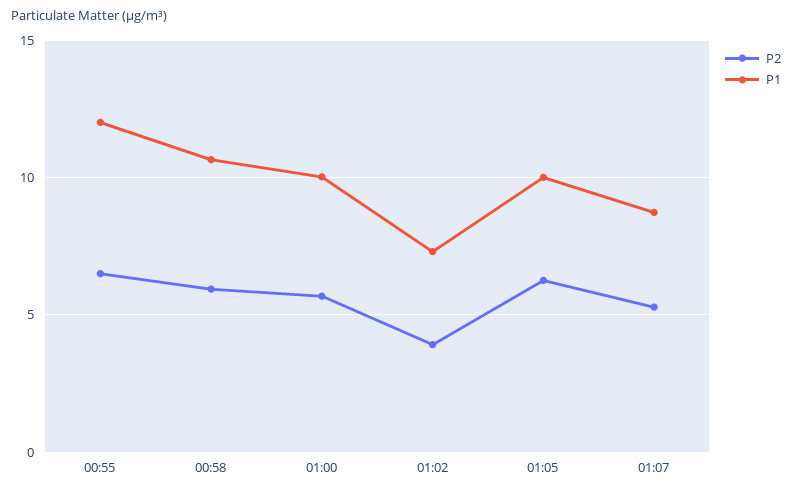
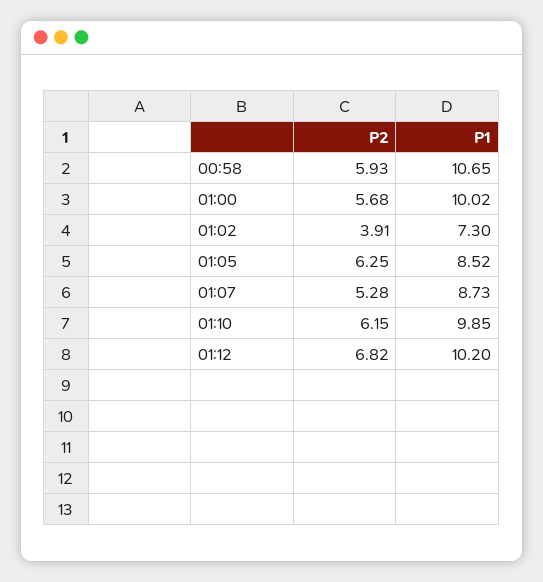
P2, 00:55: 6.5 -> none
P1, 00:55: 12 -> none
P1, 01:05: 10 -> 8.52
P2, 01:10: none -> 6.15
P1, 01:10: none -> 9.85
P2, 01:12: none -> 6.82
P1, 01:12: none -> 10.2

